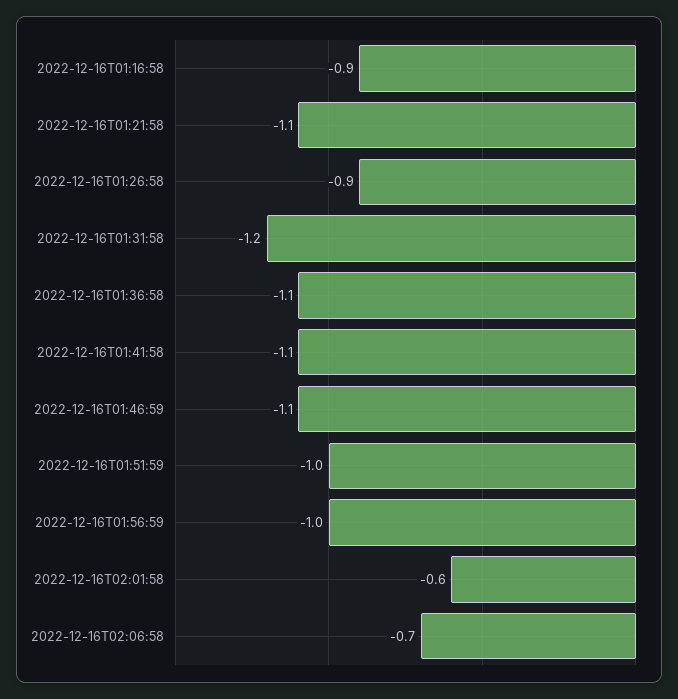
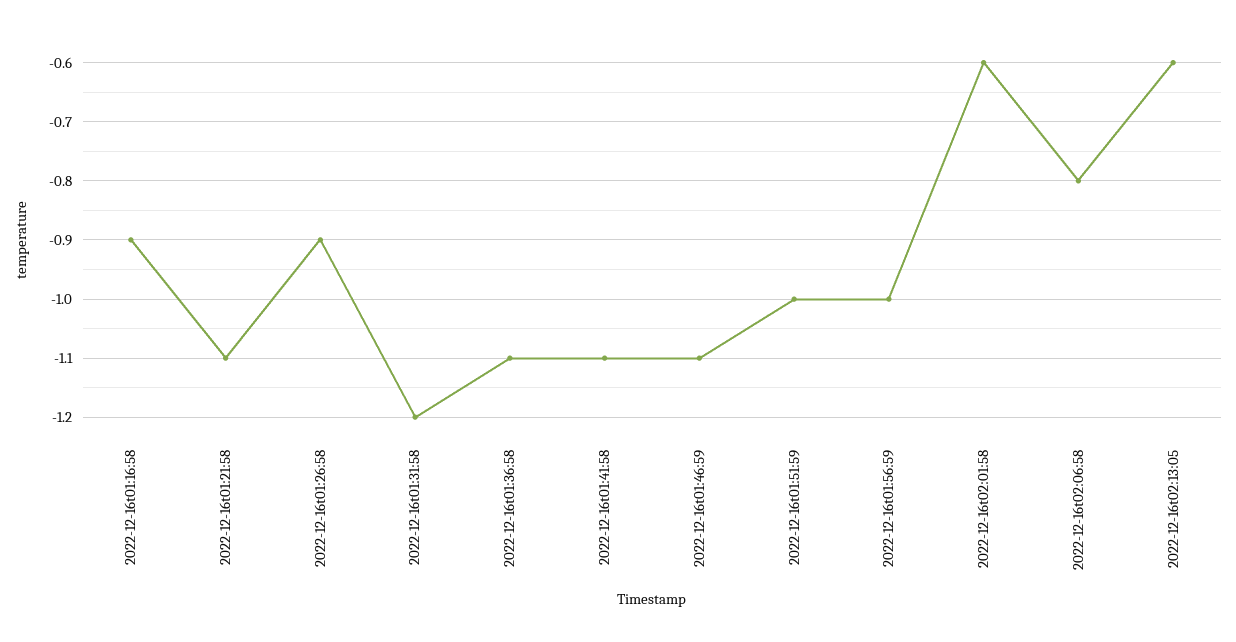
2022-12-16T02:06:58: -0.7 -> -0.8
2022-12-16t02:13:05: none -> -0.6

